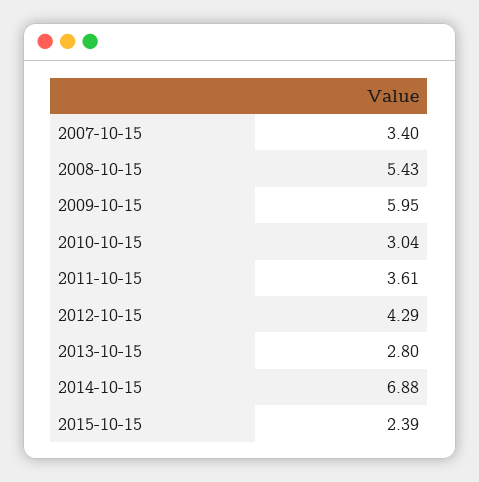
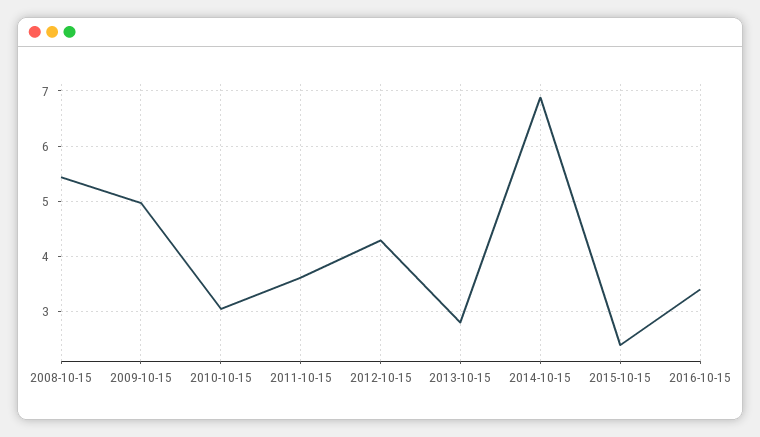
2007-10-15: 3.4 -> none
2009-10-15: 5.95 -> 5
2016-10-15: none -> 3.4

